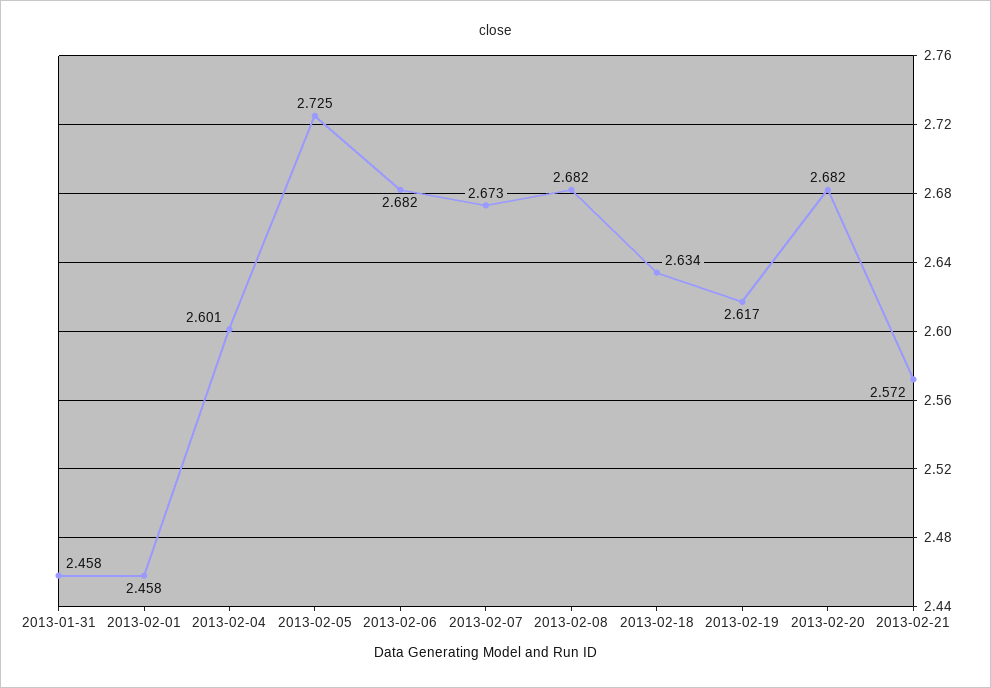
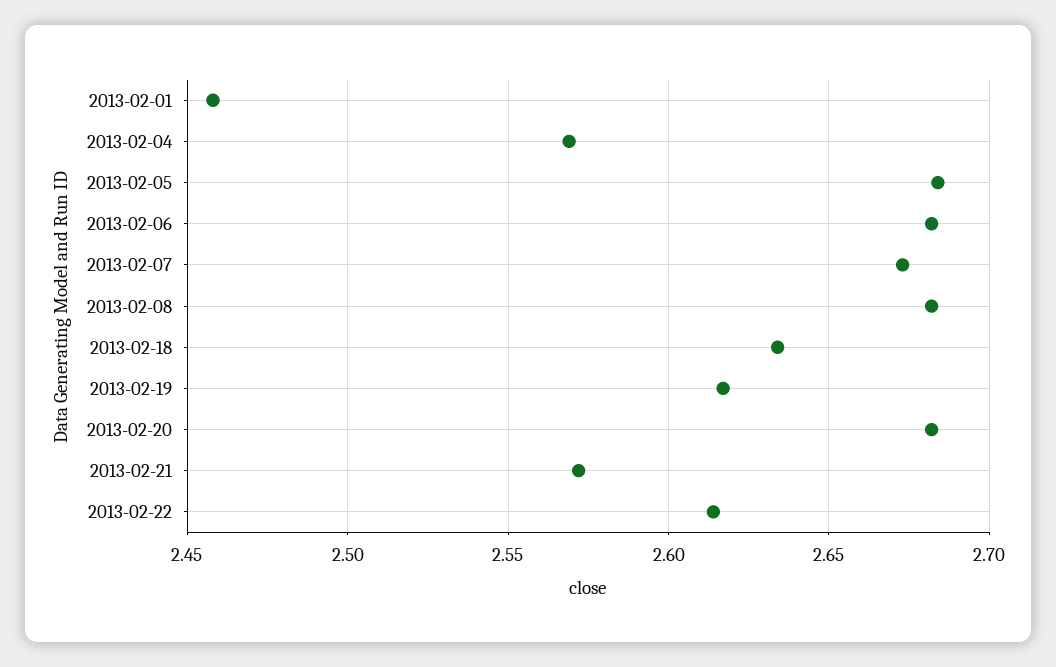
2013-01-31: 2.458 -> none
2013-02-04: 2.601 -> 2.57
2013-02-05: 2.725 -> 2.685
2013-02-22: none -> 2.615

